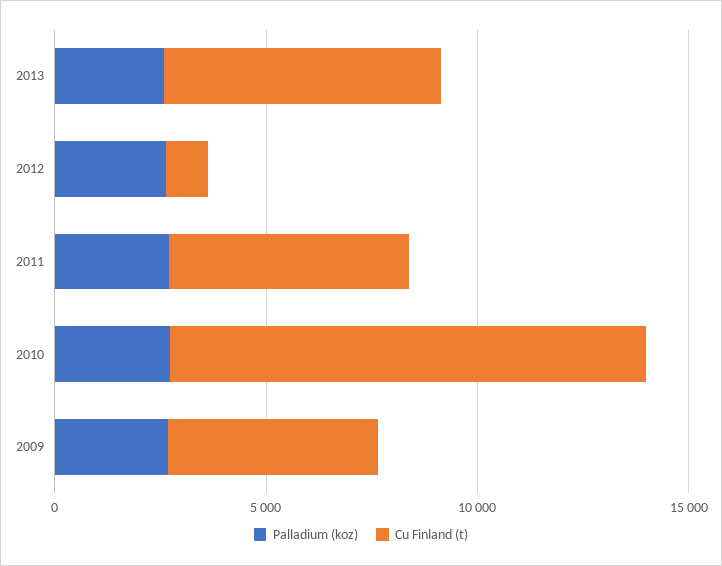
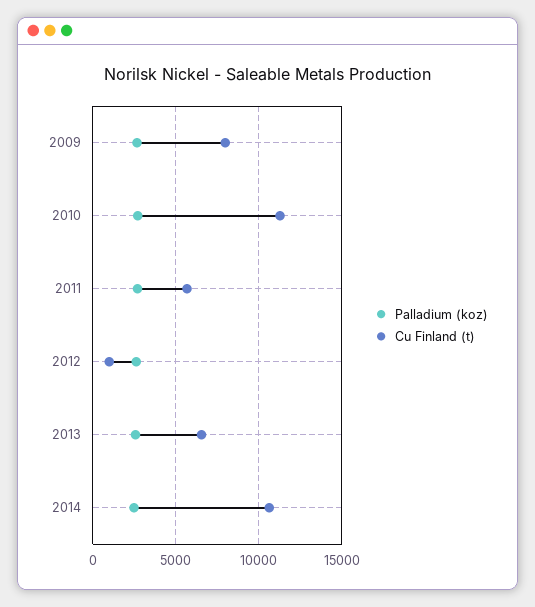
Cu Finland (t), 2009: 5000 -> 8000
Palladium (koz), 2014: none -> 2500
Cu Finland (t), 2014: none -> 10500

